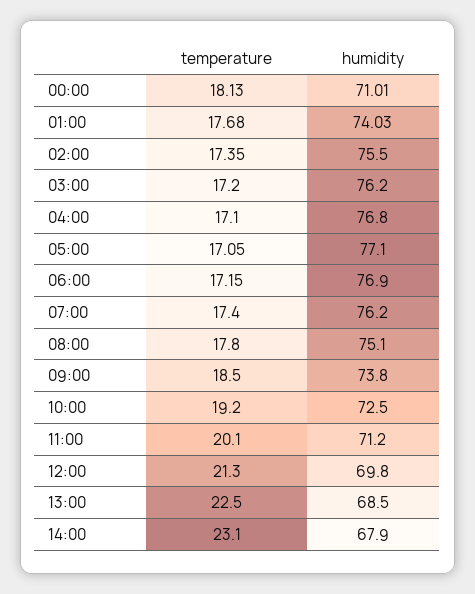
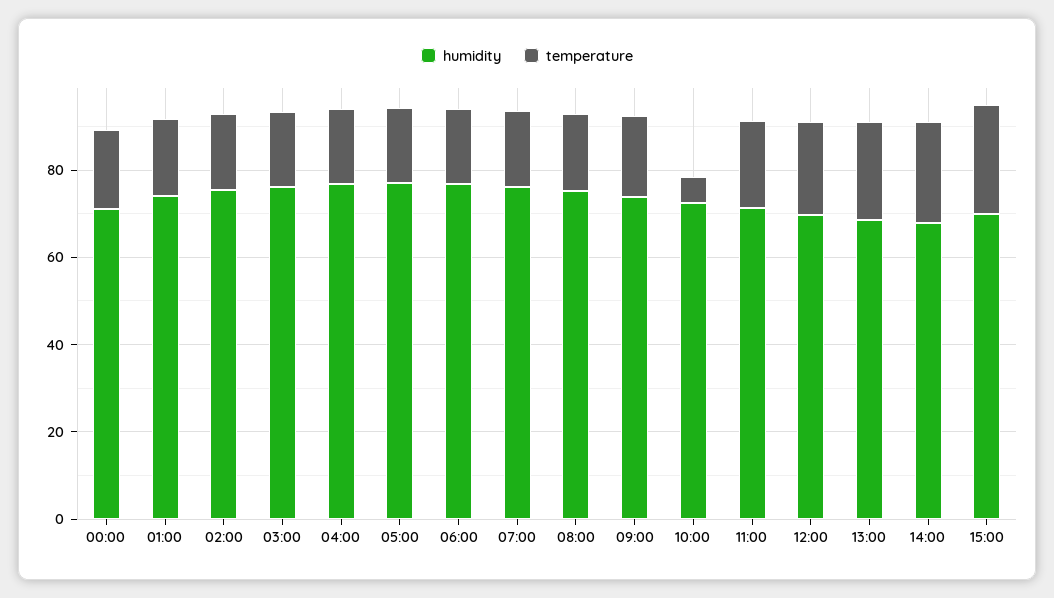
temperature, 10:00: 19.2 -> 5
humidity, 15:00: none -> 70
temperature, 15:00: none -> 25

